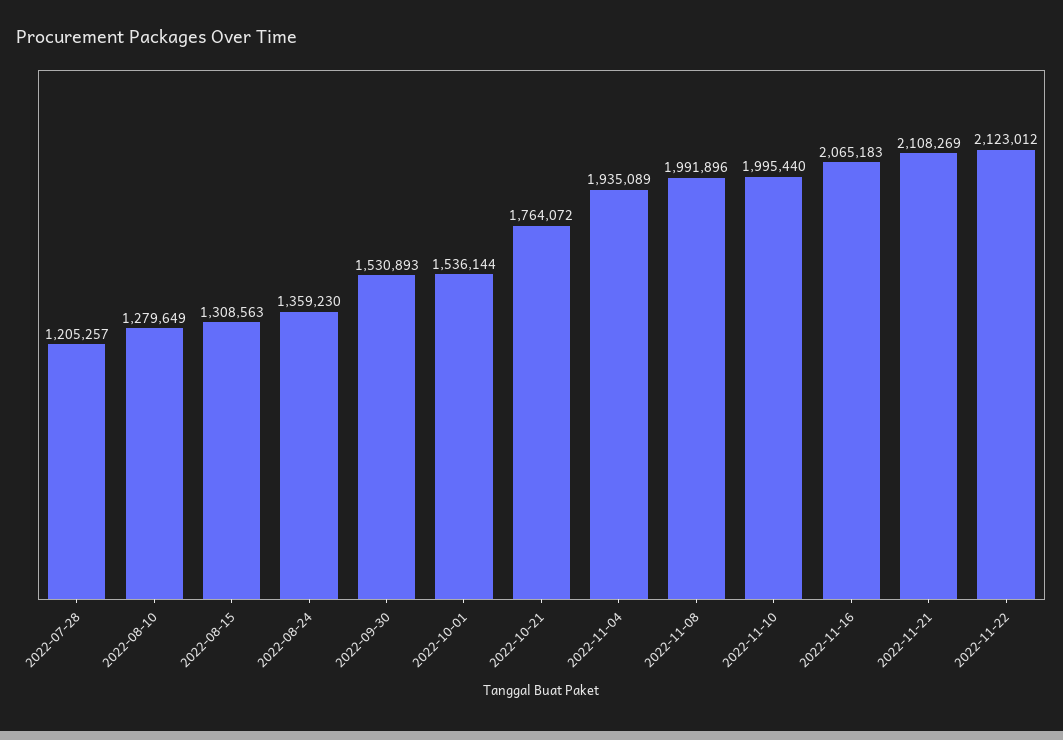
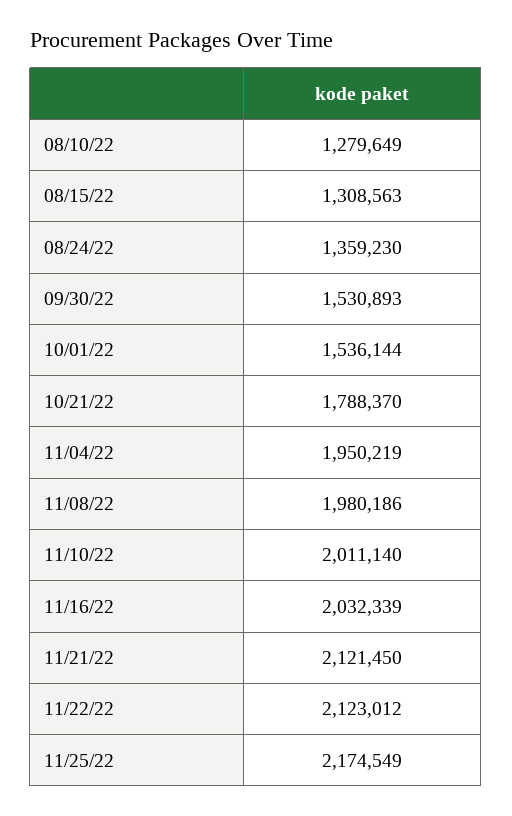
2022-07-28: 1205257 -> none
2022-10-21: 1764072 -> 1788370
2022-11-04: 1935089 -> 1950219
2022-11-08: 1991896 -> 1980186
2022-11-10: 1995440 -> 2011140
2022-11-16: 2065183 -> 2032339
2022-11-21: 2108269 -> 2121450
11/25/22: none -> 2174549

